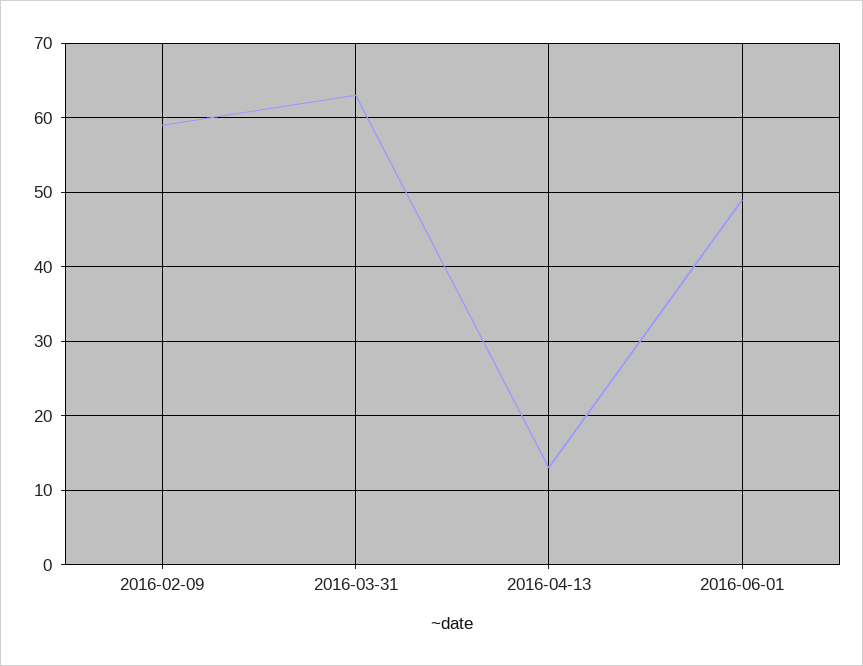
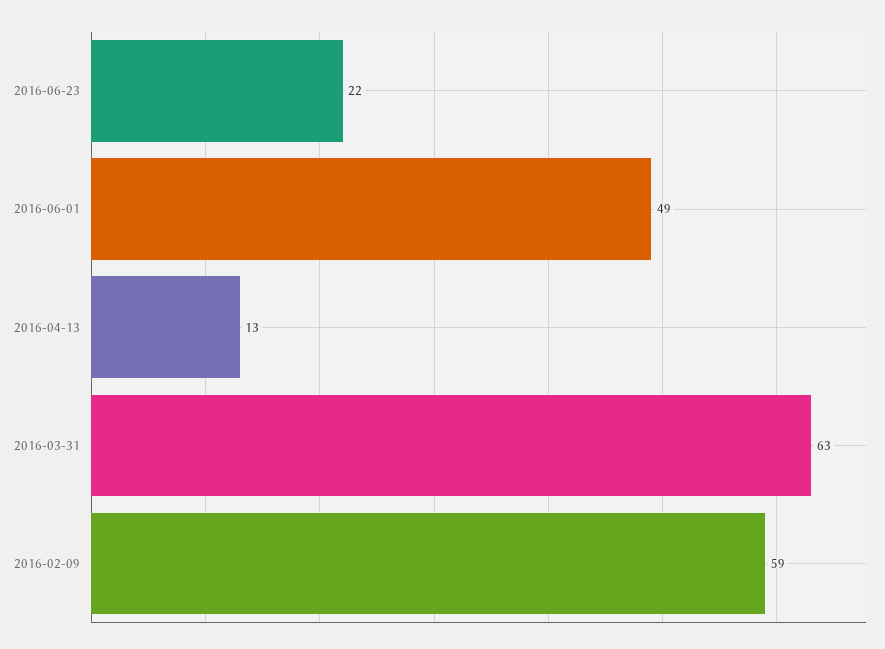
2016-06-23: none -> 22

